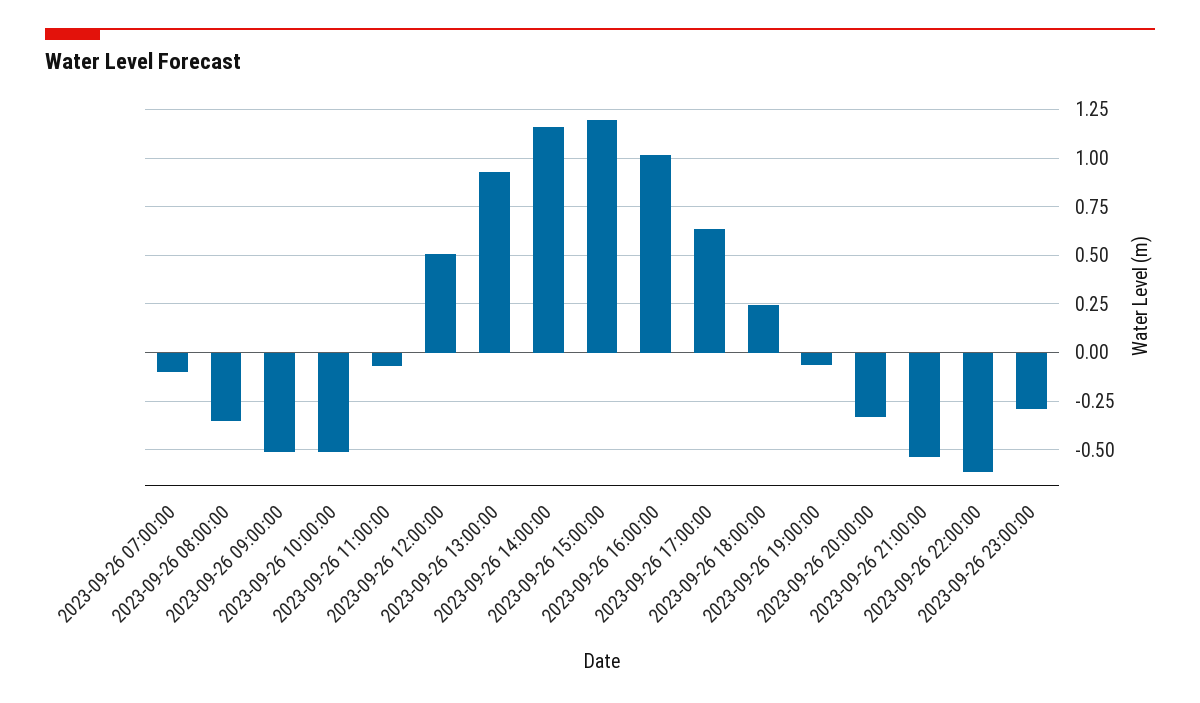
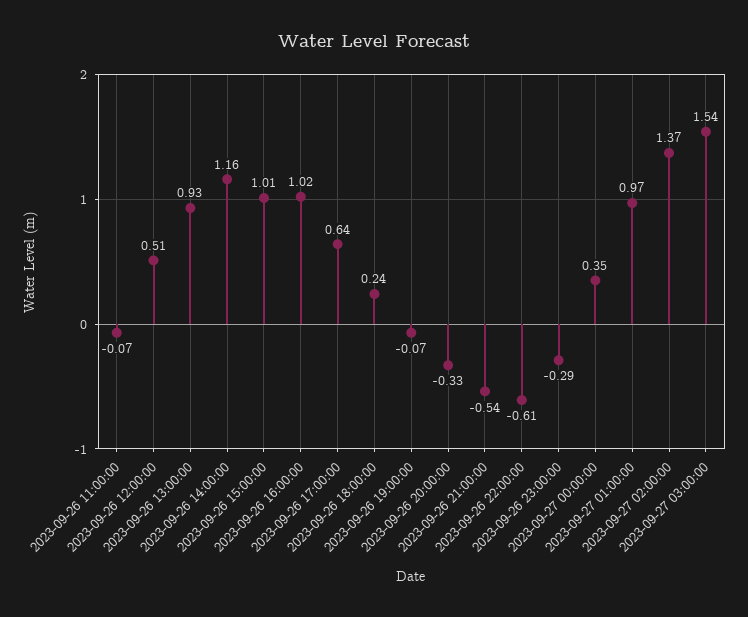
2023-09-26 07:00:00: -0.1 -> none
2023-09-26 08:00:00: -0.35 -> none
2023-09-26 09:00:00: -0.5 -> none
2023-09-26 10:00:00: -0.5 -> none
2023-09-26 15:00:00: 1.2 -> 1.01
2023-09-27 00:00:00: none -> 0.35
2023-09-27 01:00:00: none -> 0.97
2023-09-27 02:00:00: none -> 1.37
2023-09-27 03:00:00: none -> 1.54

